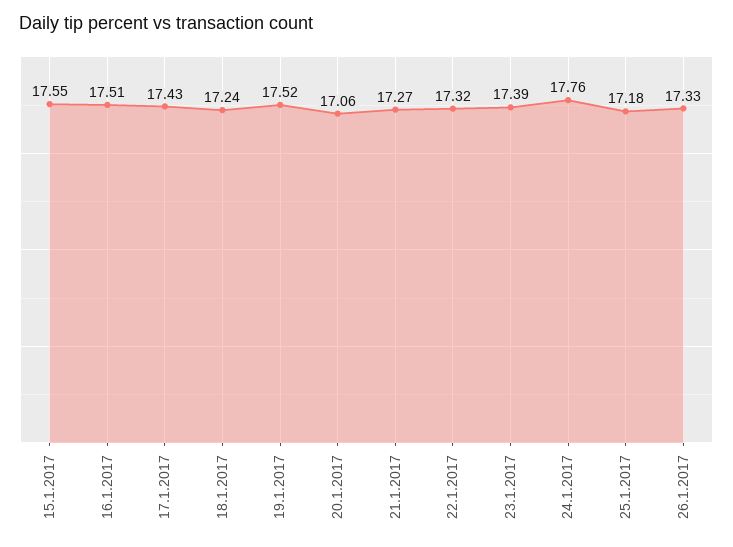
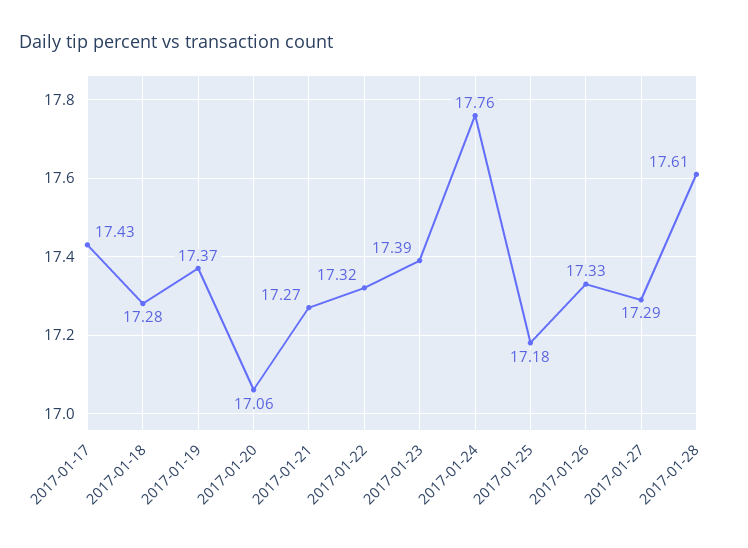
15.1.2017: 17.55 -> none
16.1.2017: 17.51 -> none
18.1.2017: 17.24 -> 17.28
19.1.2017: 17.52 -> 17.37
2017-01-27: none -> 17.29
2017-01-28: none -> 17.61

